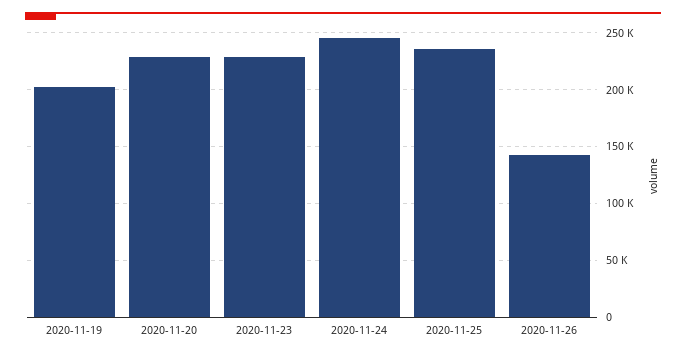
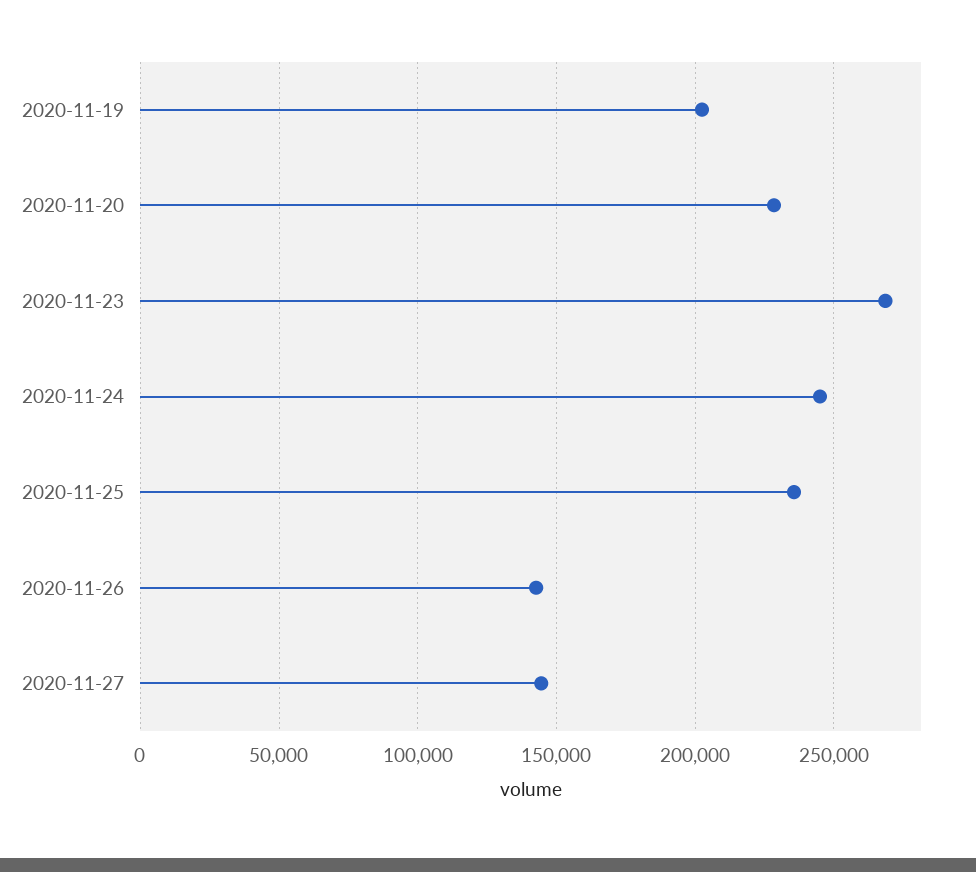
2020-11-23: 230000 -> 270000
2020-11-27: none -> 145000

